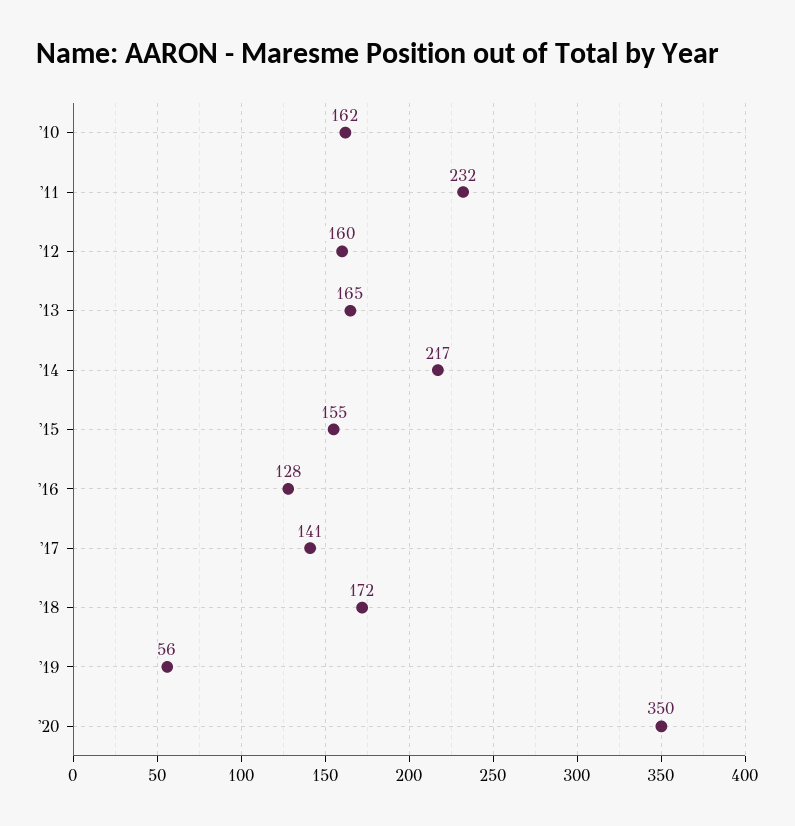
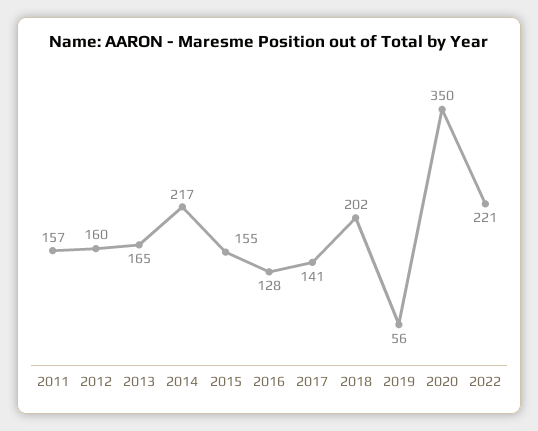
'10: 162 -> none
'11: 232 -> 157
'18: 172 -> 202
2022: none -> 221

